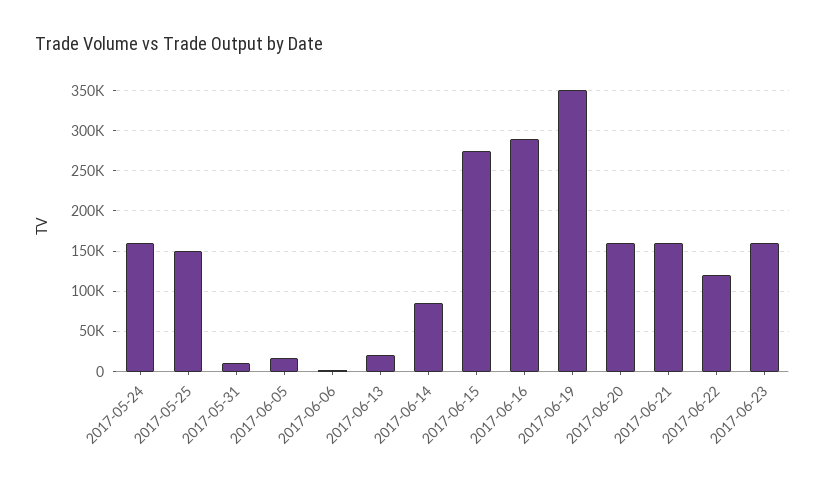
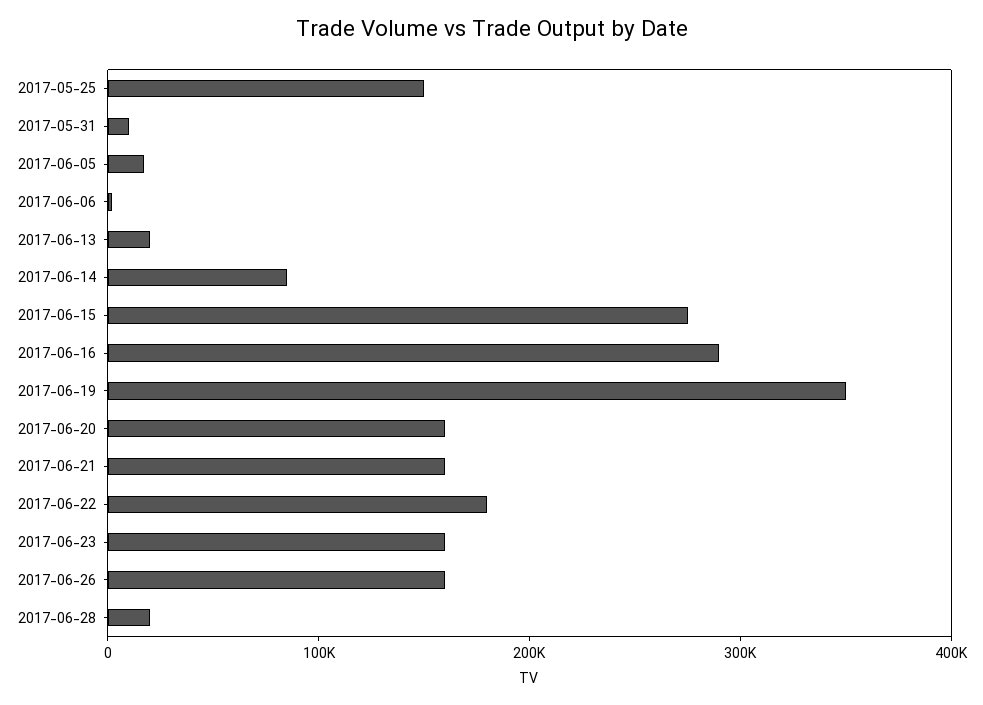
2017-05-24: 160000 -> none
2017-06-22: 120000 -> 180000
2017-06-26: none -> 160000
2017-06-28: none -> 20000

